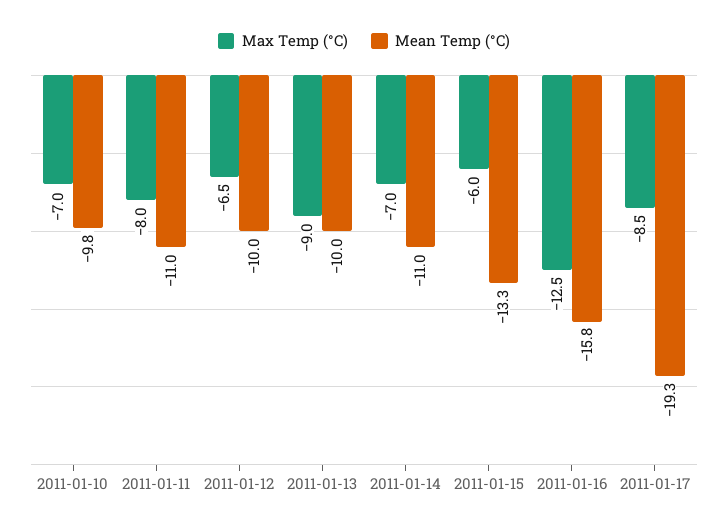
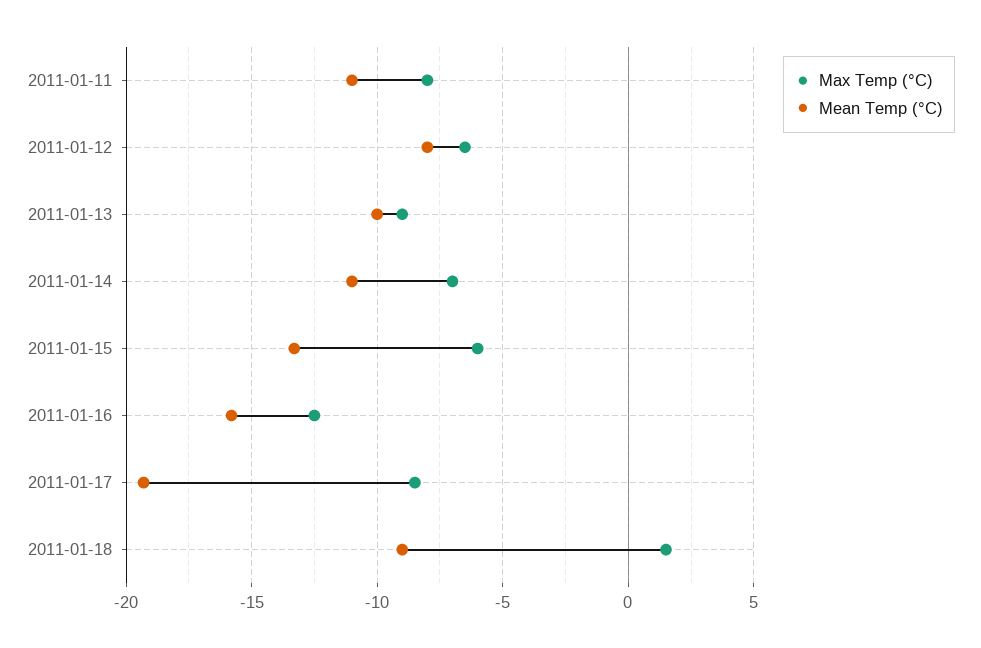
Max Temp (°C), 2011-01-10: -7 -> none
Mean Temp (°C), 2011-01-10: -9.8 -> none
Mean Temp (°C), 2011-01-12: -10 -> -8
Max Temp (°C), 2011-01-18: none -> 1.5
Mean Temp (°C), 2011-01-18: none -> -9

